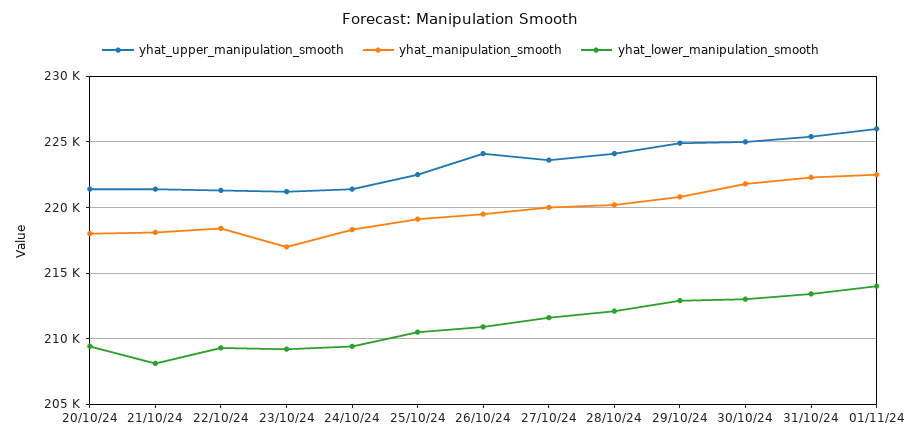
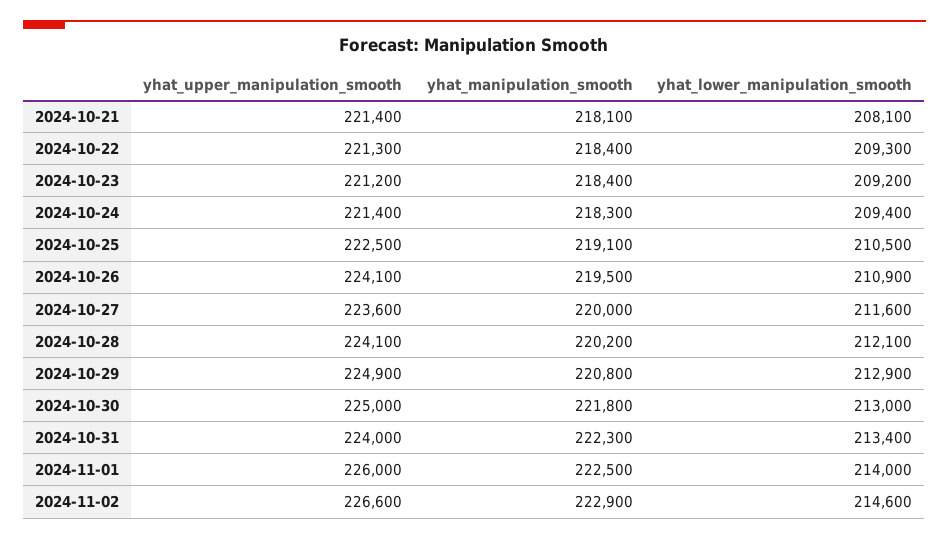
yhat_upper_manipulation_smooth, 20/10/24: 221500 -> none
yhat_manipulation_smooth, 20/10/24: 218000 -> none
yhat_lower_manipulation_smooth, 20/10/24: 209500 -> none
yhat_manipulation_smooth, 23/10/24: 217000 -> 218400
yhat_upper_manipulation_smooth, 31/10/24: 225500 -> 224000
yhat_upper_manipulation_smooth, 2024-11-02: none -> 226600
yhat_manipulation_smooth, 2024-11-02: none -> 222900
yhat_lower_manipulation_smooth, 2024-11-02: none -> 214600

